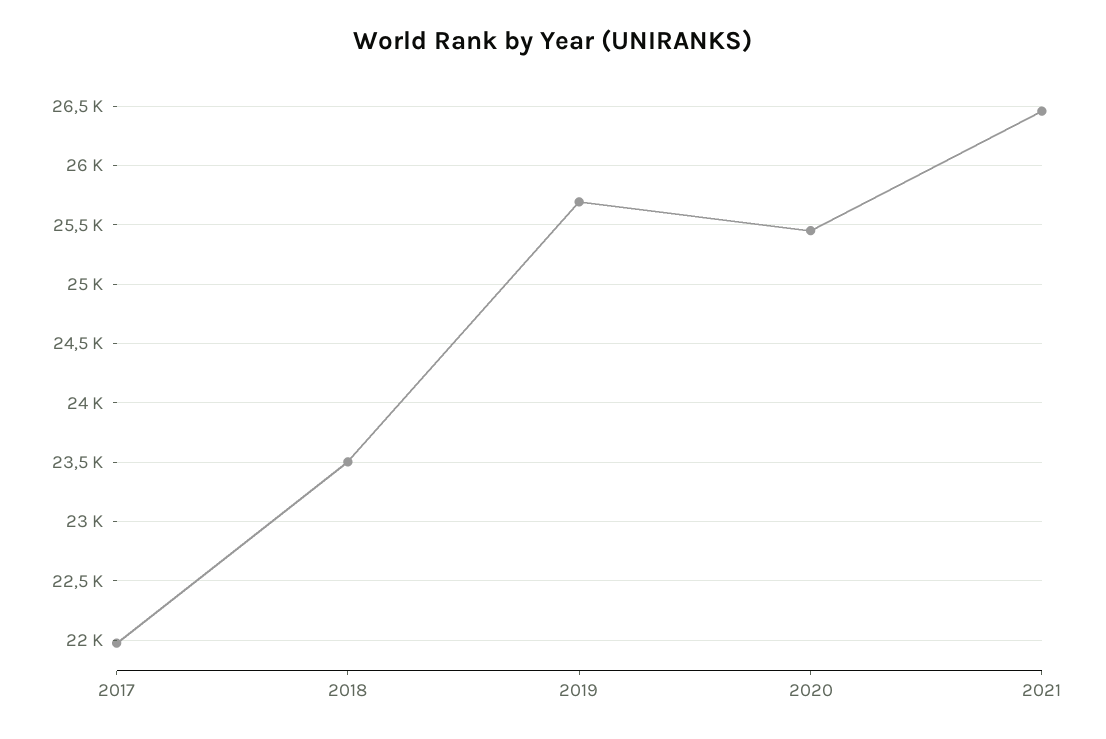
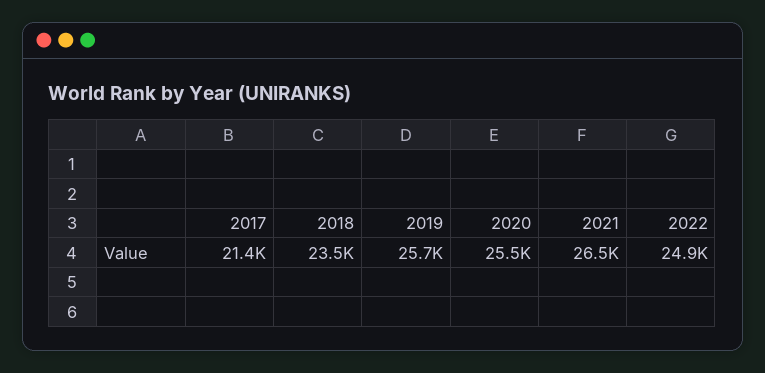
2017: 22000 -> 21400
2022: none -> 24900

